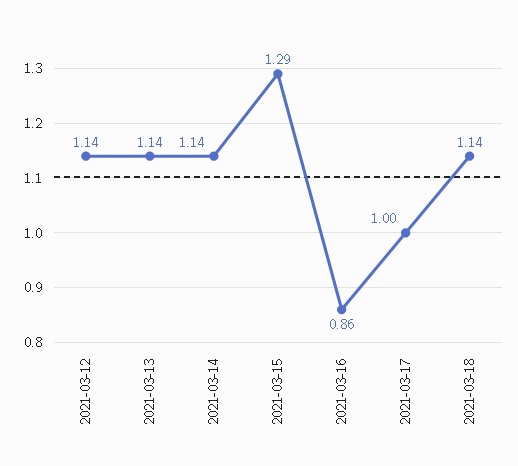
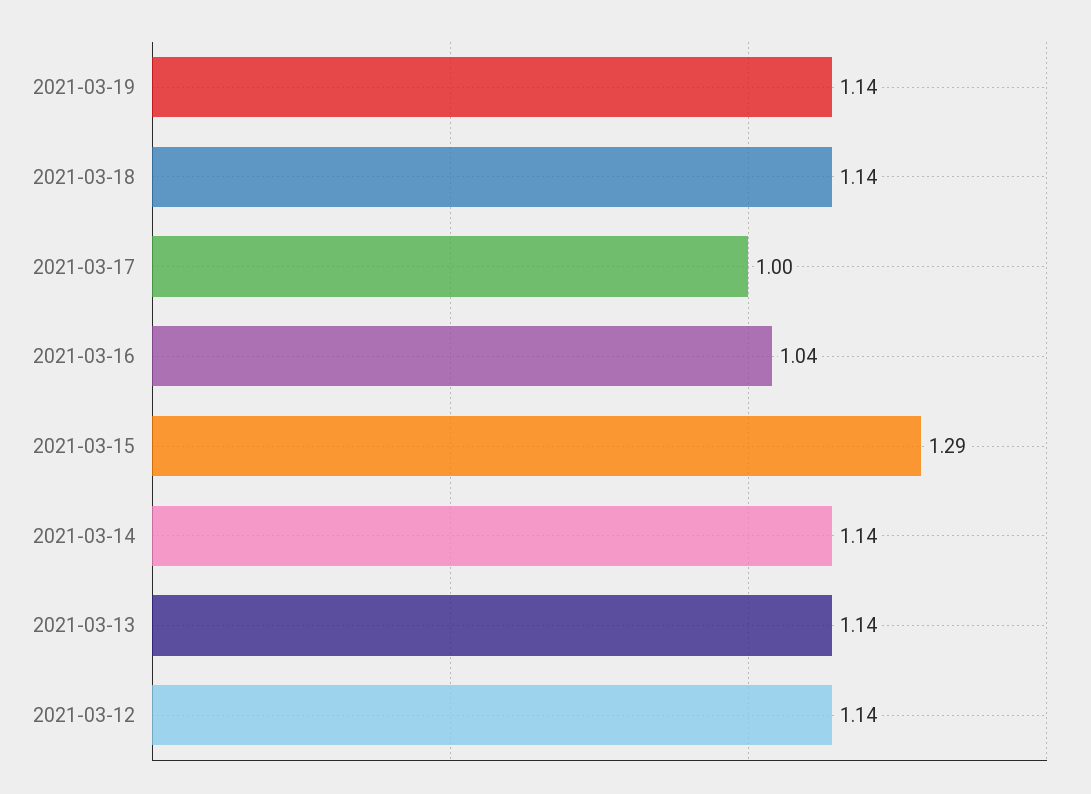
2021-03-16: 0.86 -> 1.04
2021-03-19: none -> 1.14

